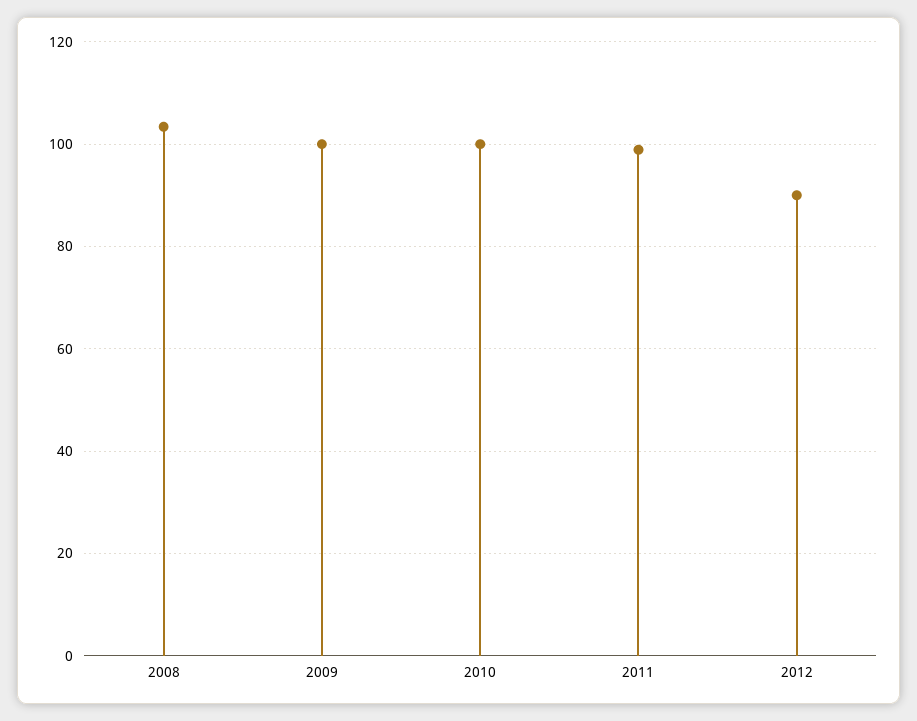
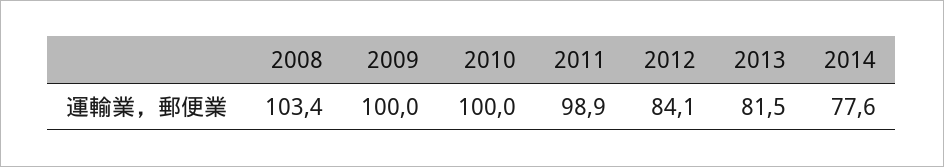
2012: 90 -> 84.1
2013: none -> 81.5
2014: none -> 77.6

